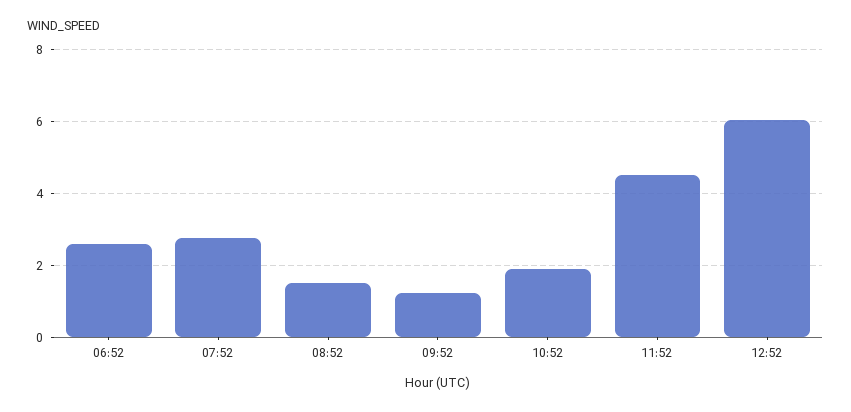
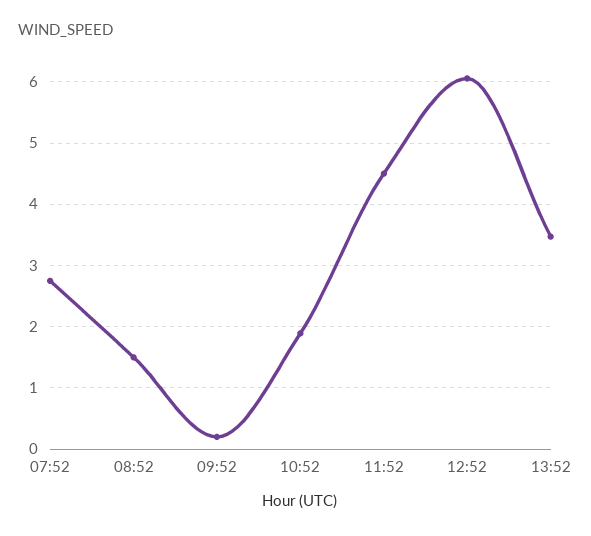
06:52: 2.6 -> none
09:52: 1.2 -> 0.2
13:52: none -> 3.5

